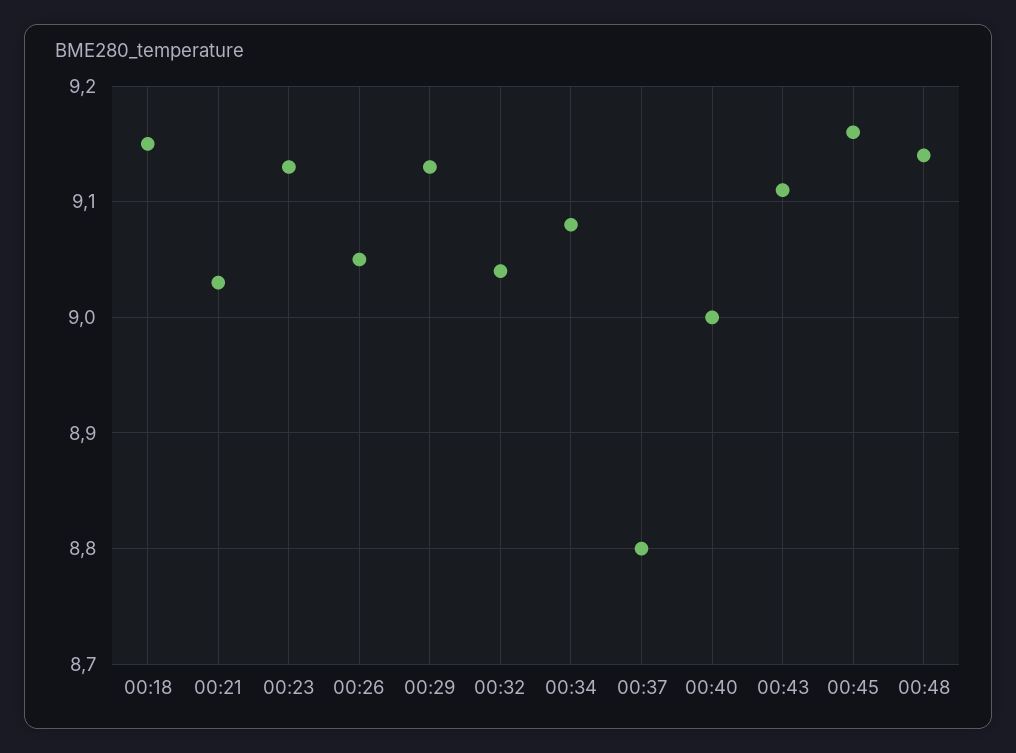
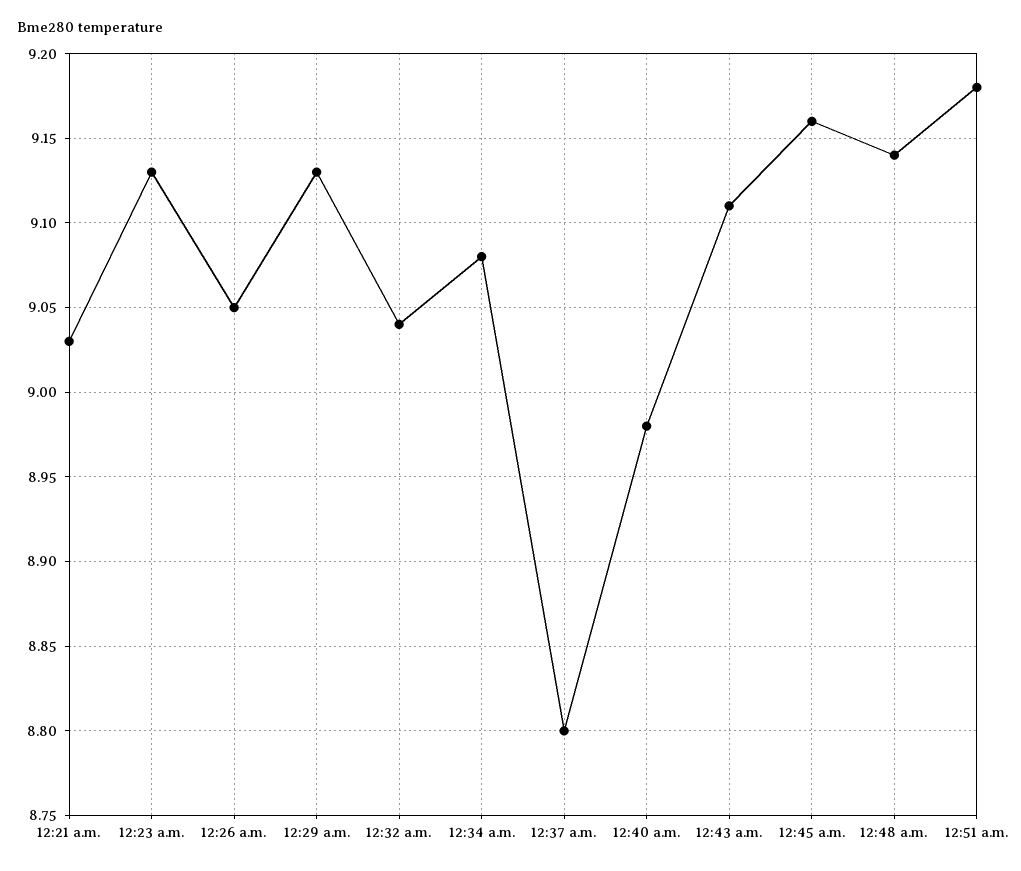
00:18: 9.15 -> none
00:40: 9 -> 8.98
12:51 a.m.: none -> 9.18

